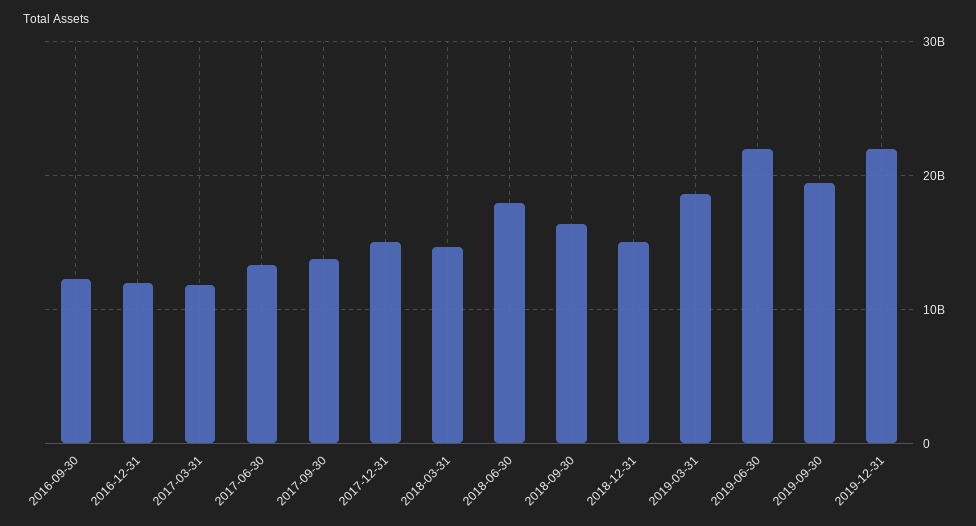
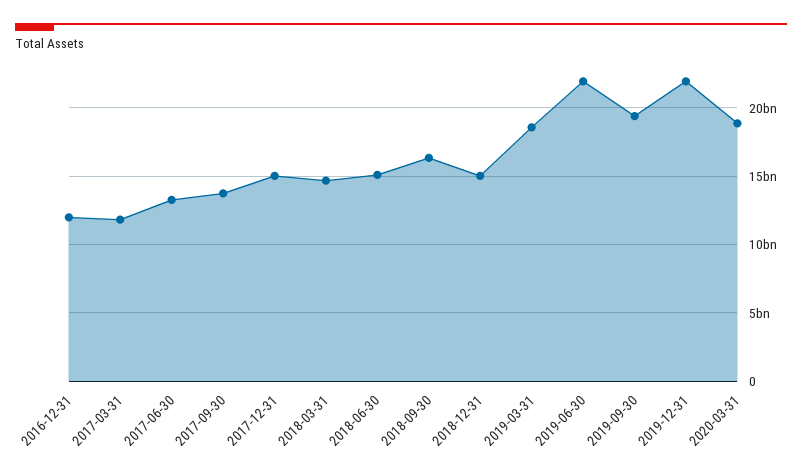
2016-09-30: 12000000000 -> none
2018-06-30: 18000000000 -> 15000000000
2020-03-31: none -> 19000000000

